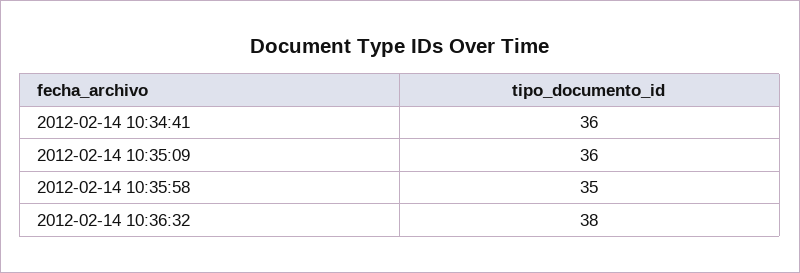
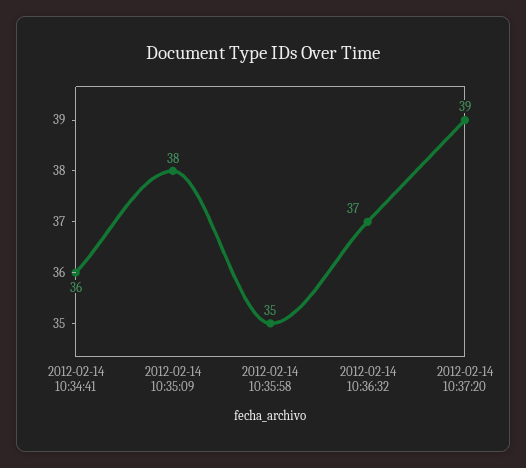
2012-02-14 10:35:09: 36 -> 38
2012-02-14 10:36:32: 38 -> 37
2012-02-14 10:37:20: none -> 39

